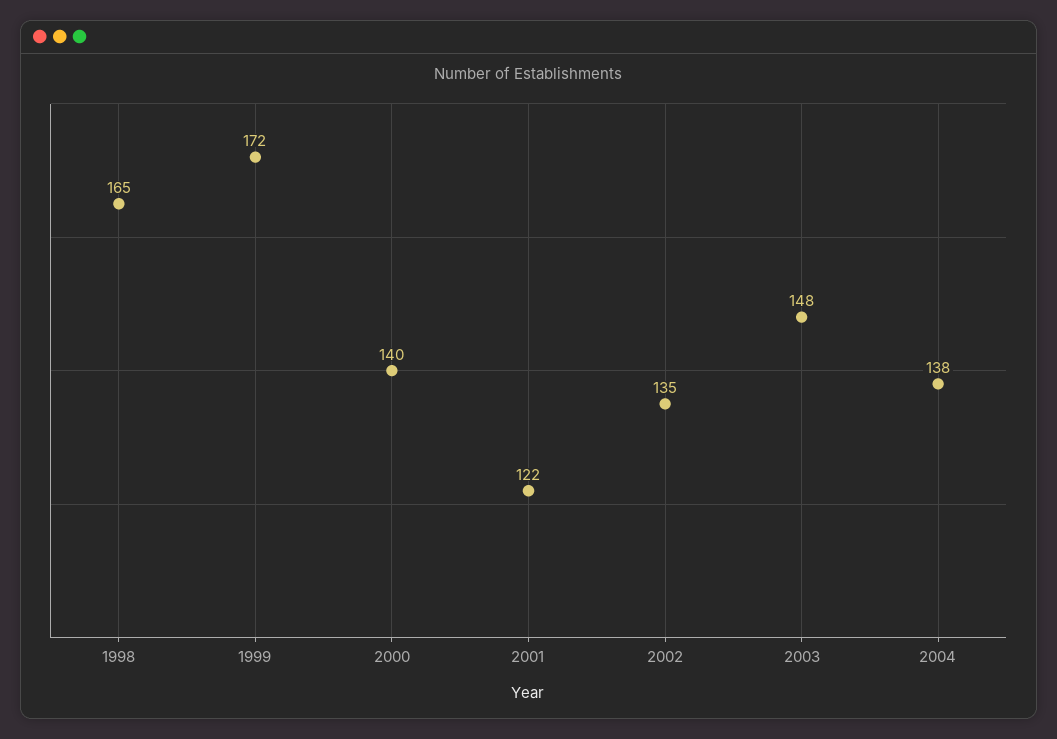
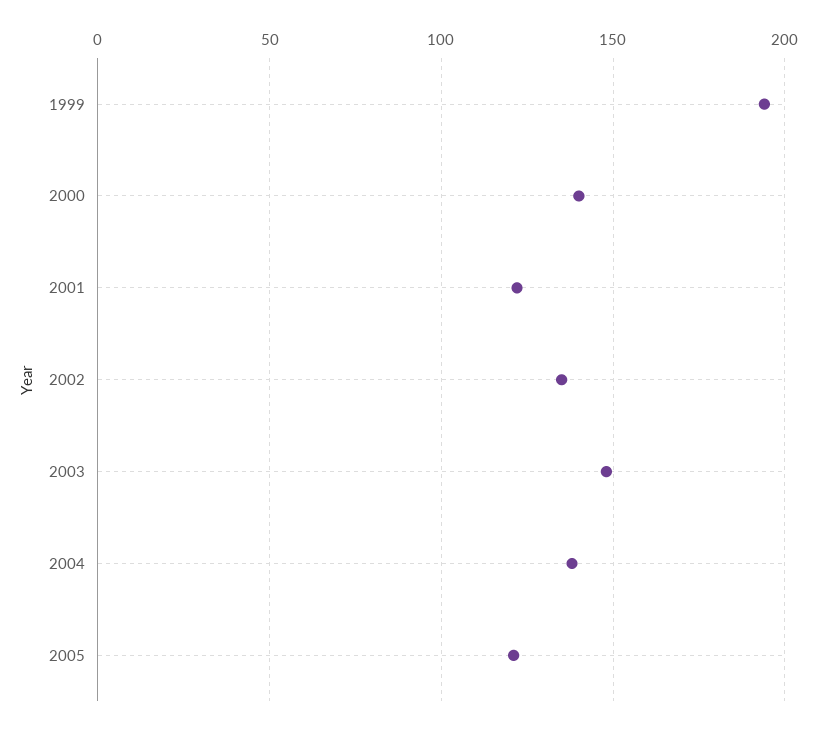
1998: 165 -> none
1999: 172 -> 195
2005: none -> 120

